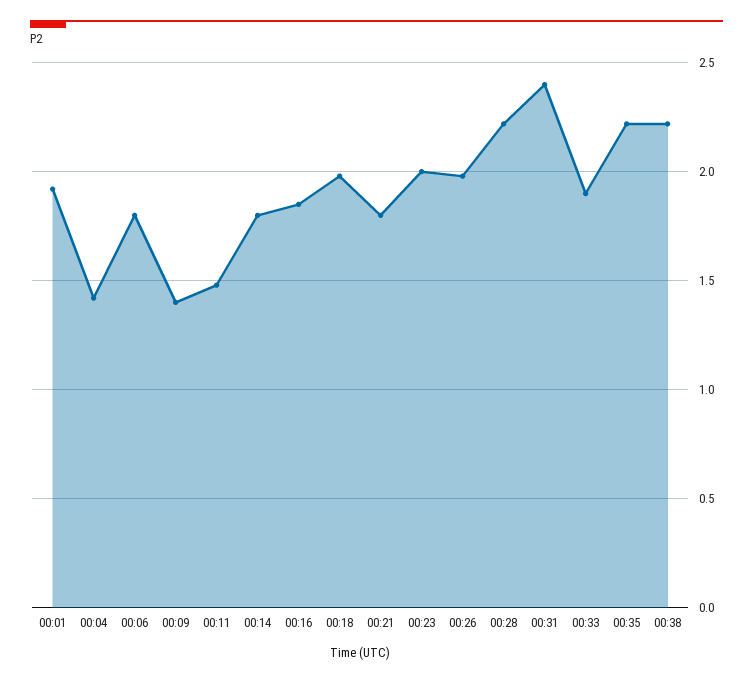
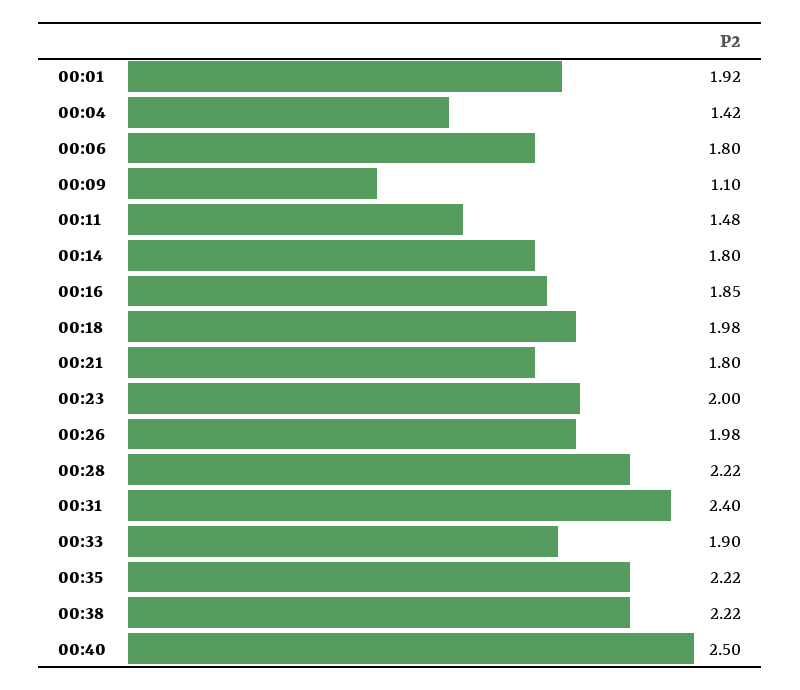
00:09: 1.4 -> 1.1
00:40: none -> 2.5

